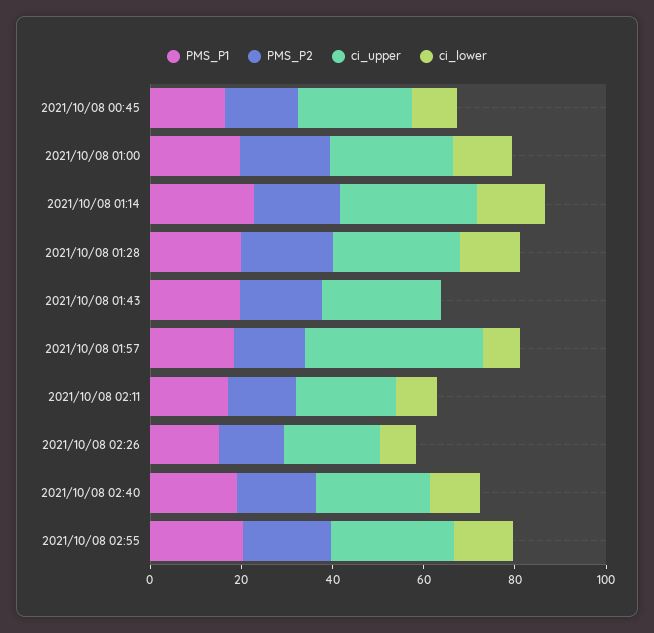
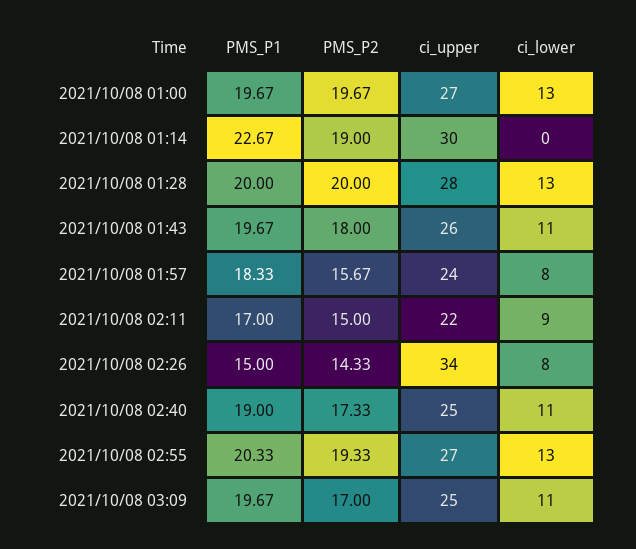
PMS_P1, 2021/10/08 00:45: 15 -> none
PMS_P2, 2021/10/08 00:45: 15 -> none
ci_upper, 2021/10/08 00:45: 25 -> none
ci_lower, 2021/10/08 00:45: 10 -> none
ci_lower, 2021/10/08 01:14: 15 -> 0
ci_lower, 2021/10/08 01:43: 0 -> 11
ci_upper, 2021/10/08 01:57: 40 -> 24
ci_upper, 2021/10/08 02:26: 20 -> 34
PMS_P1, 2021/10/08 03:09: none -> 19.67
PMS_P2, 2021/10/08 03:09: none -> 17
ci_upper, 2021/10/08 03:09: none -> 25
ci_lower, 2021/10/08 03:09: none -> 11

